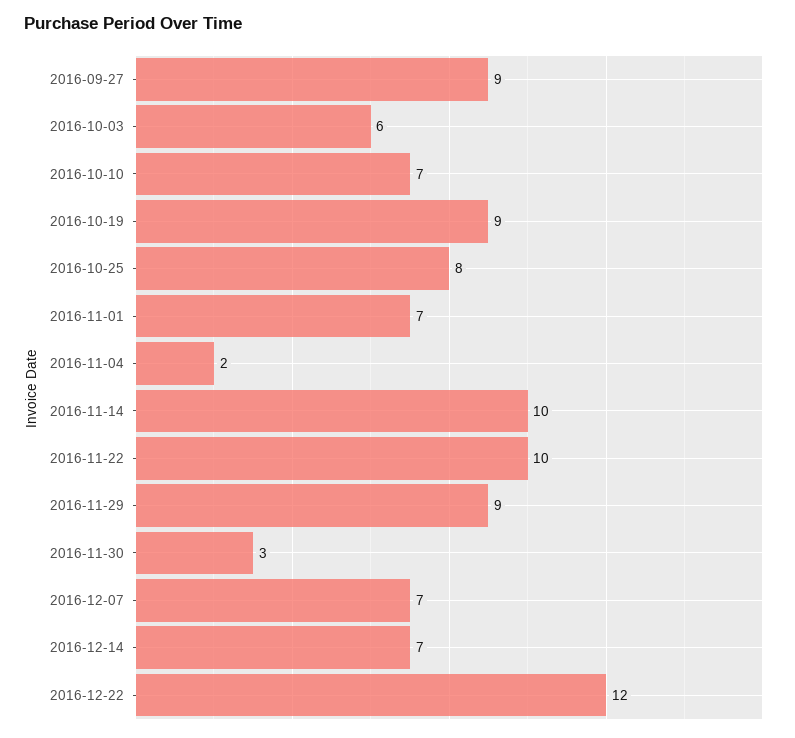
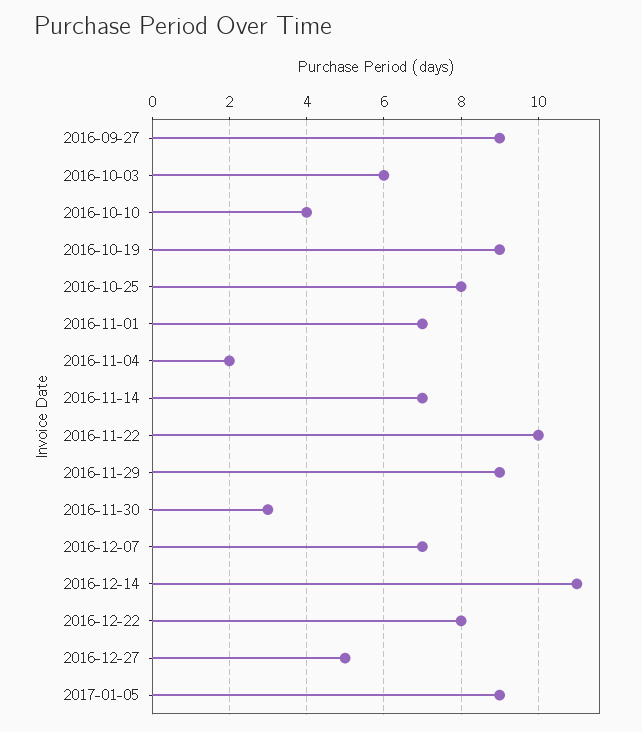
2016-10-10: 7 -> 4
2016-11-14: 10 -> 7
2016-12-14: 7 -> 11
2016-12-22: 12 -> 8
2016-12-27: none -> 5
2017-01-05: none -> 9

